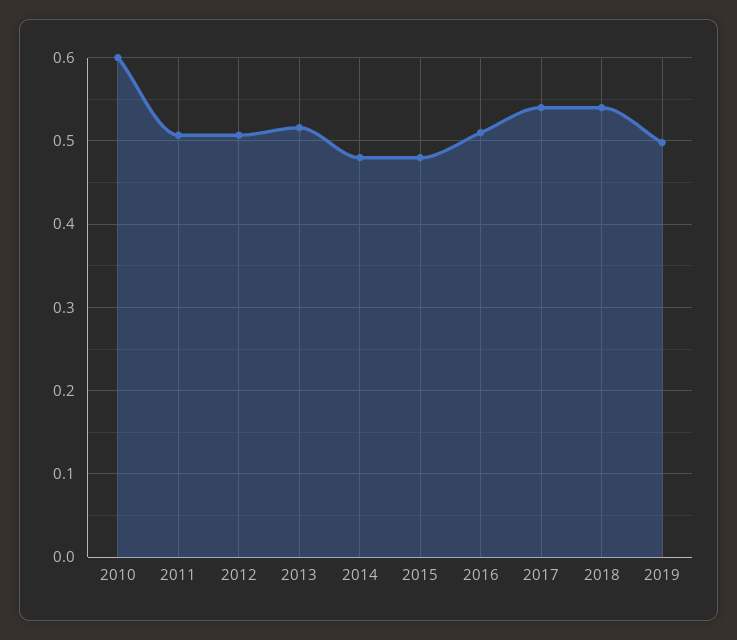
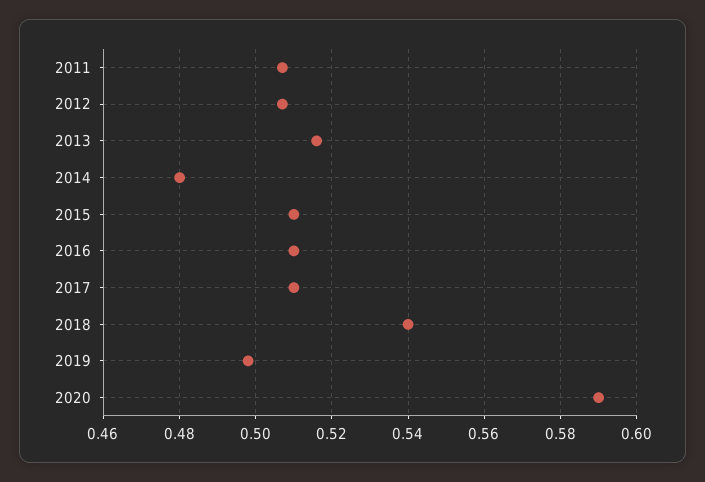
2010: 0.6 -> none
2015: 0.48 -> 0.51
2017: 0.54 -> 0.51
2020: none -> 0.59

